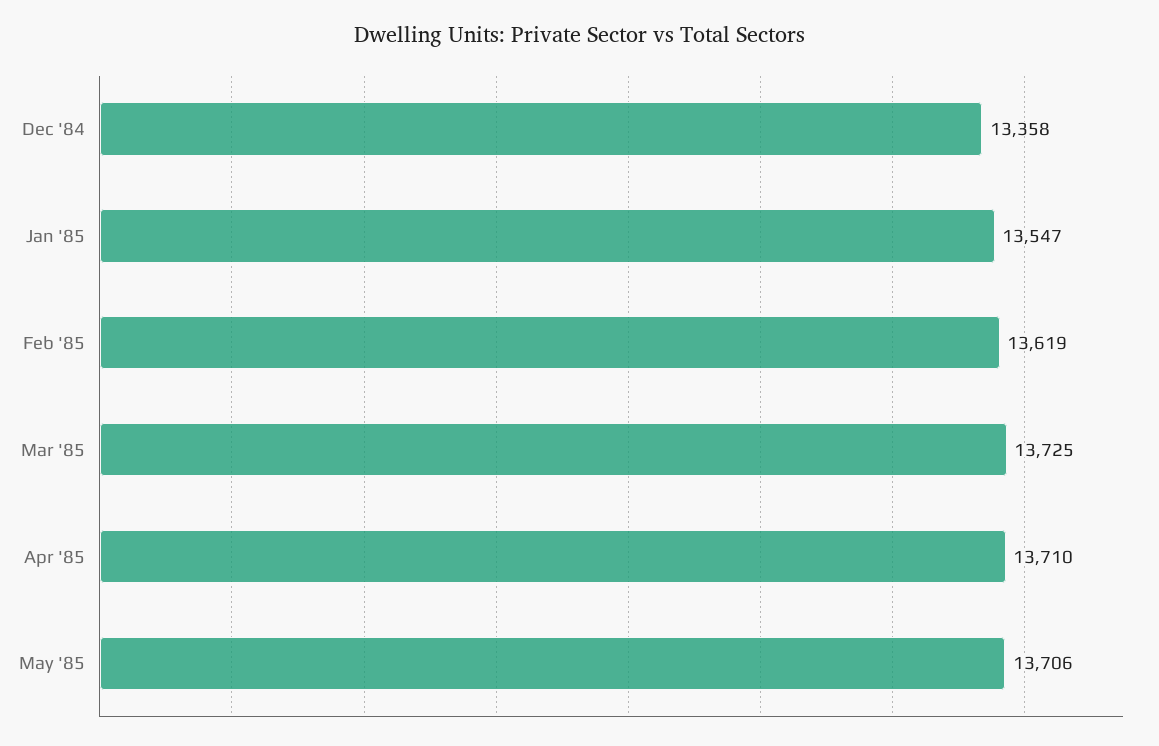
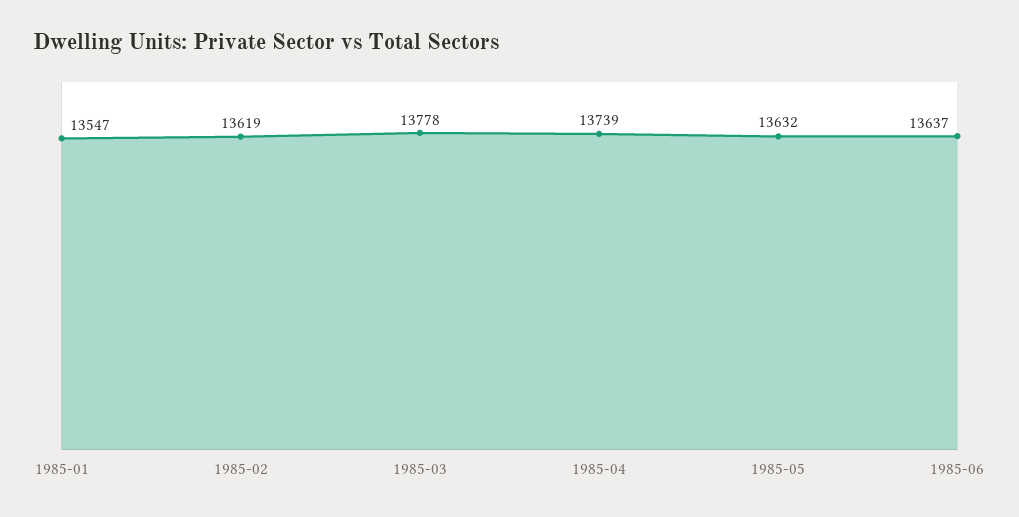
Dec '84: 13358 -> none
Mar '85: 13725 -> 13778
Apr '85: 13710 -> 13739
May '85: 13706 -> 13632
1985-06: none -> 13637

